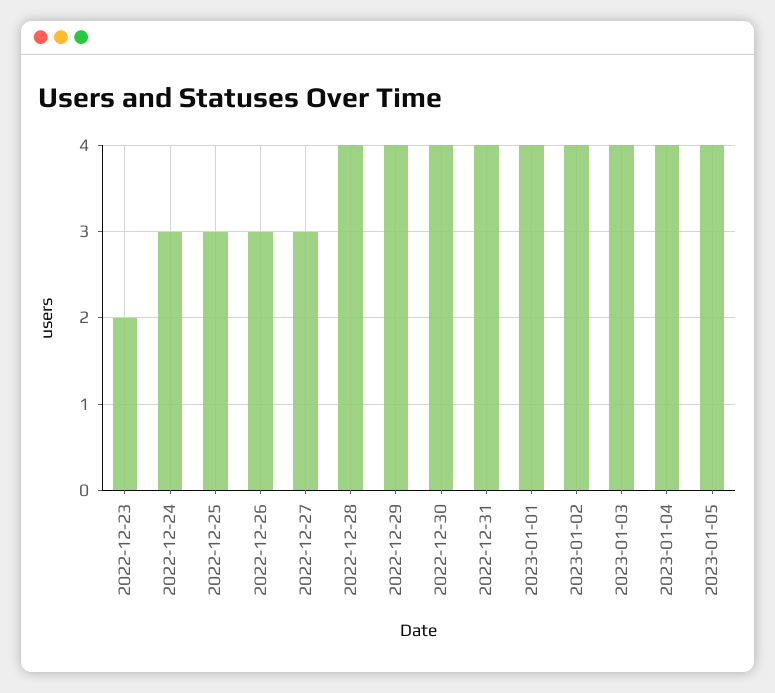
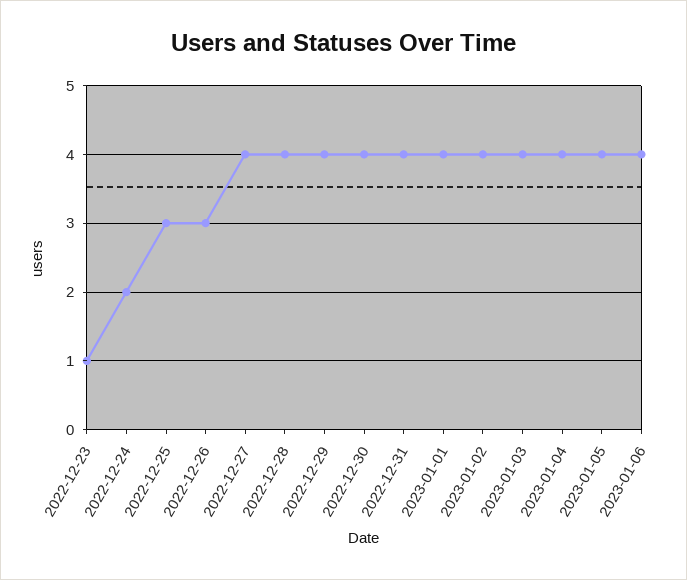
2022-12-23: 2 -> 1
2022-12-24: 3 -> 2
2022-12-27: 3 -> 4
2023-01-06: none -> 4

